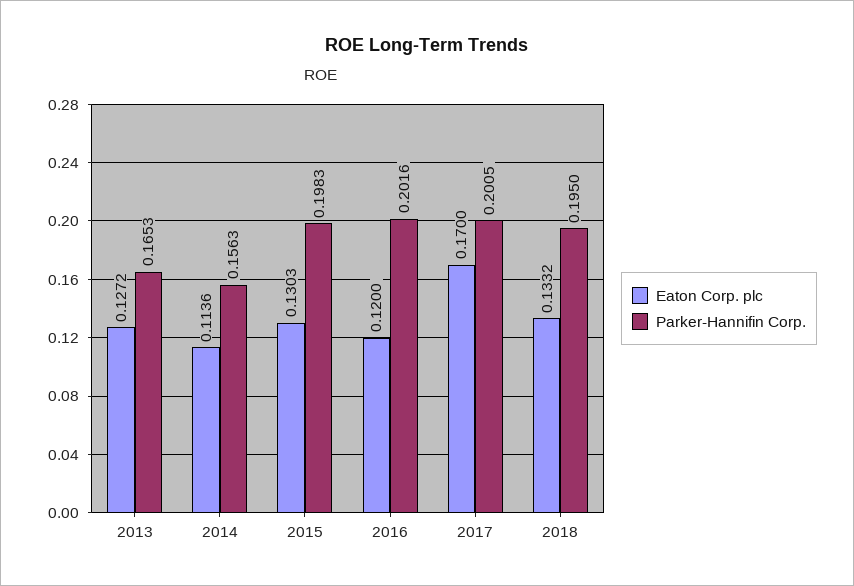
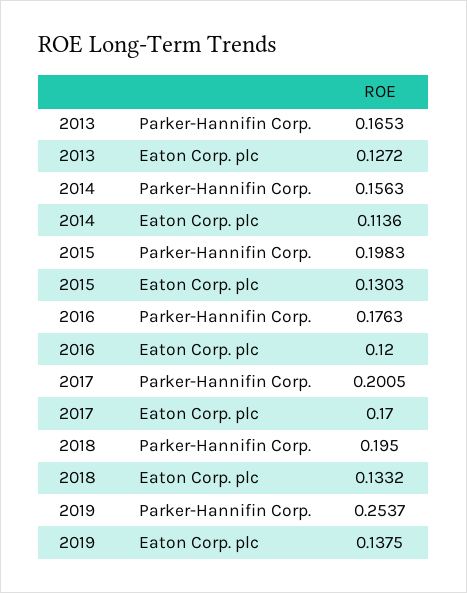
Parker-Hannifin Corp., 2016: 0.2016 -> 0.1763
Parker-Hannifin Corp., 2019: none -> 0.2537
Eaton Corp. plc, 2019: none -> 0.1375

